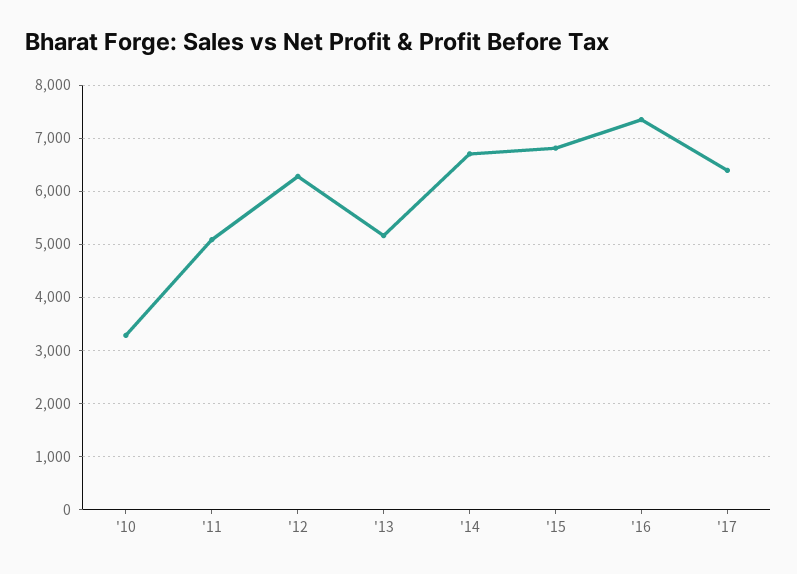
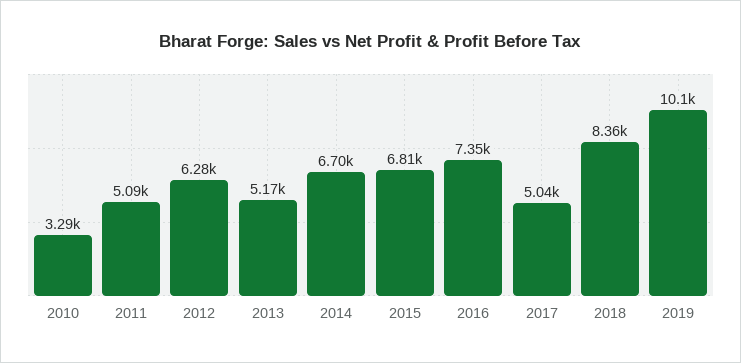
'17: 6400 -> 5040
2018: none -> 8360
2019: none -> 10100

